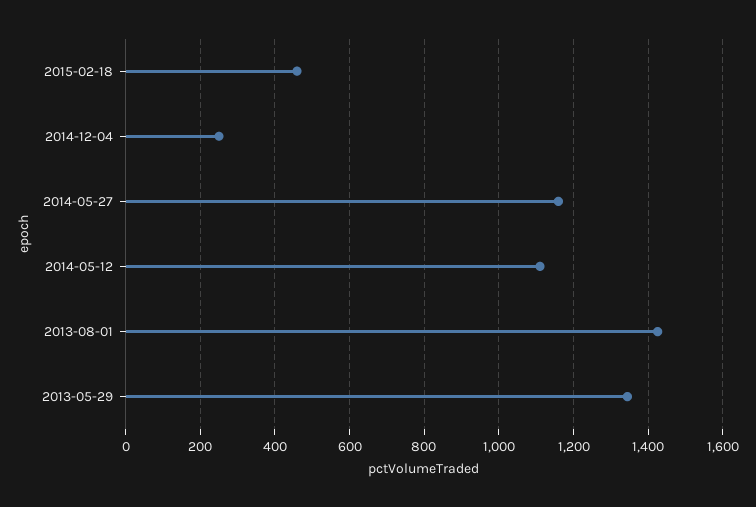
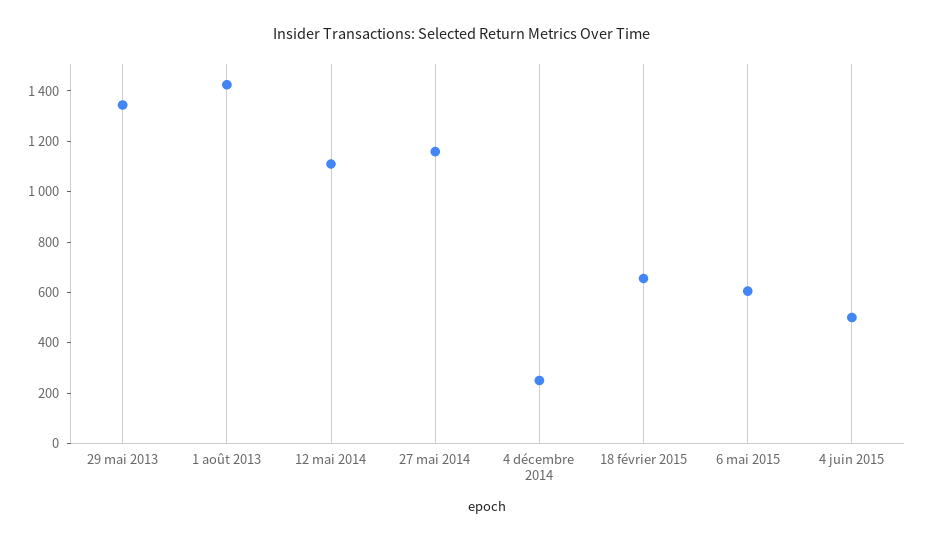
2015-02-18: 460 -> 650
6 mai 2015: none -> 600
4 juin 2015: none -> 500

